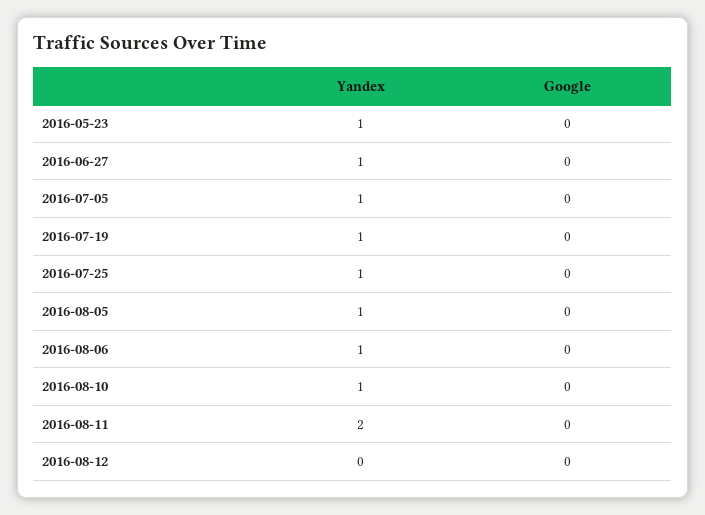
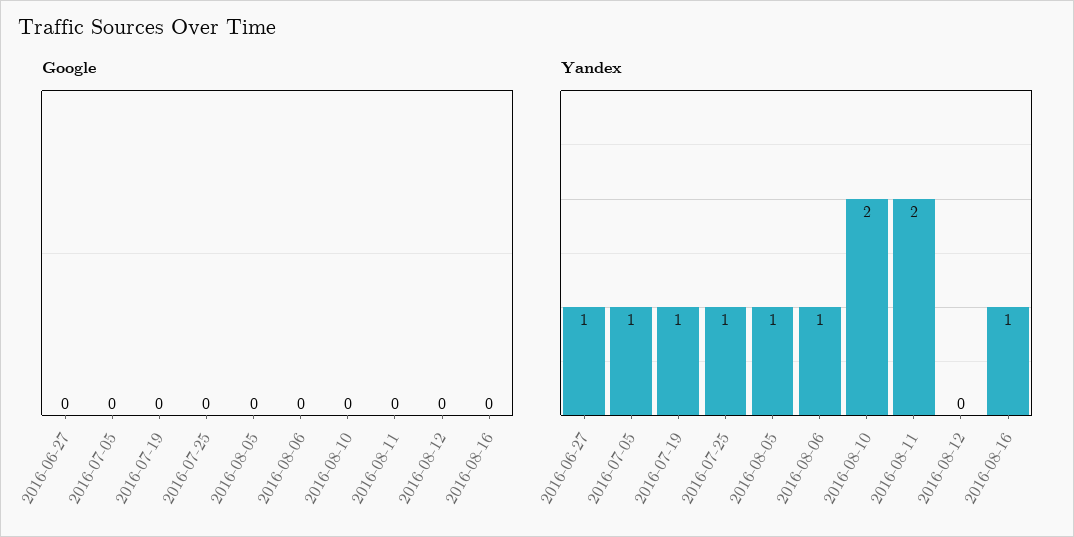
Yandex, 2016-05-23: 1 -> none
Google, 2016-05-23: 0 -> none
Yandex, 2016-08-10: 1 -> 2
Google, 2016-08-16: none -> 0
Yandex, 2016-08-16: none -> 1

